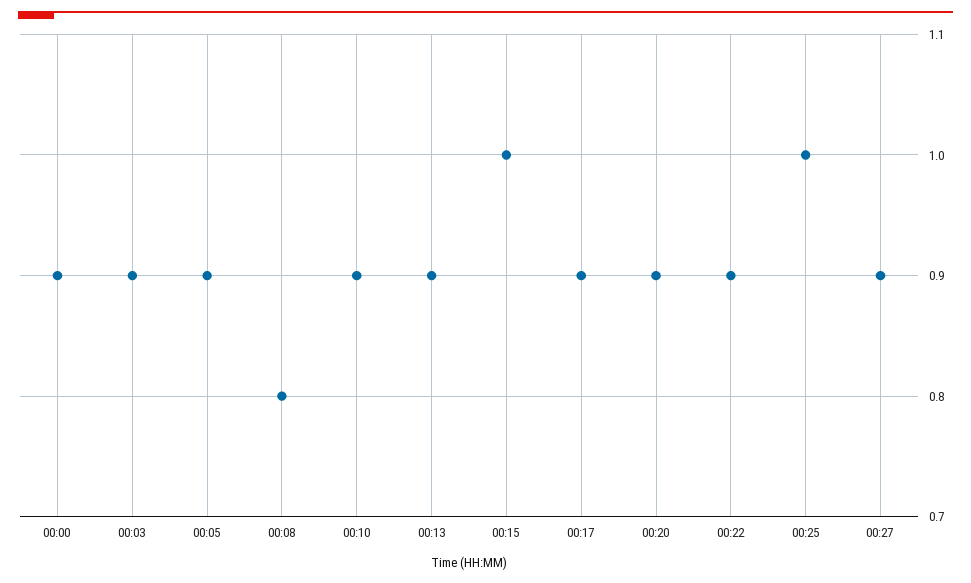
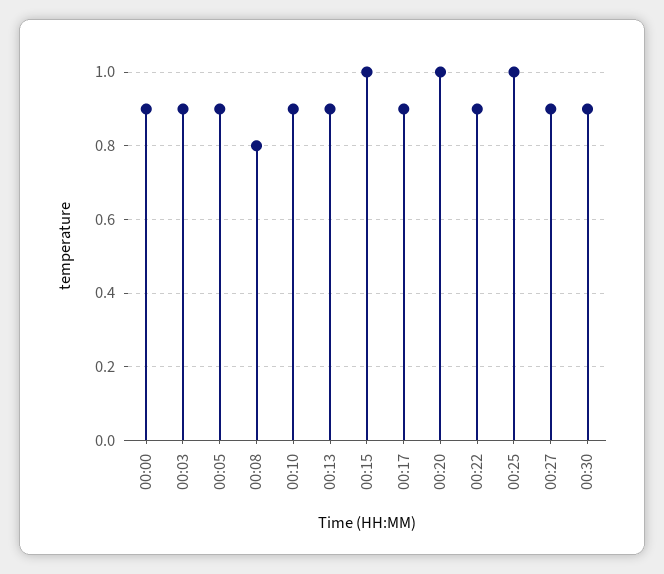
00:20: 0.9 -> 1
00:30: none -> 0.9

